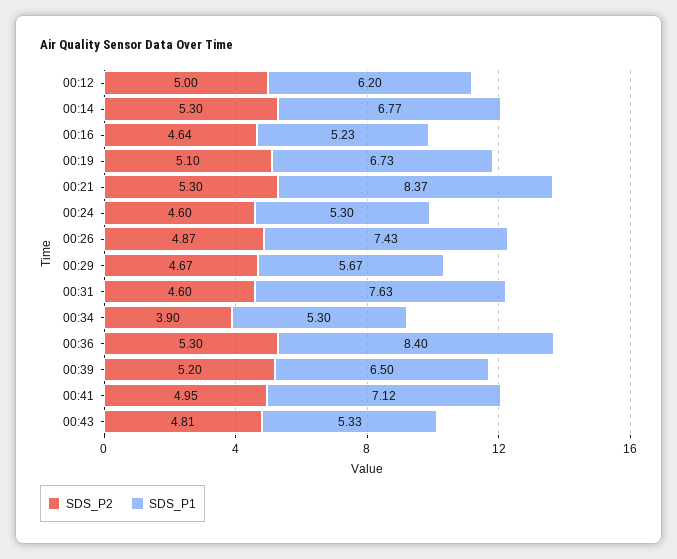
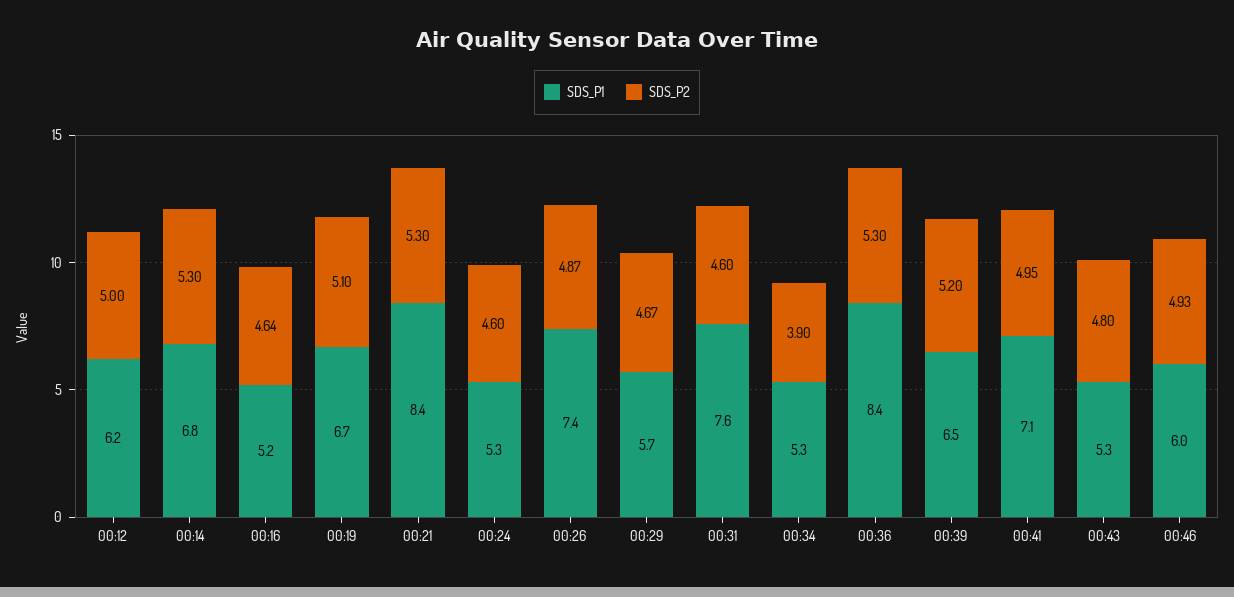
SDS_P2, 00:43: 4.81 -> 4.8
SDS_P1, 00:46: none -> 6
SDS_P2, 00:46: none -> 4.93

